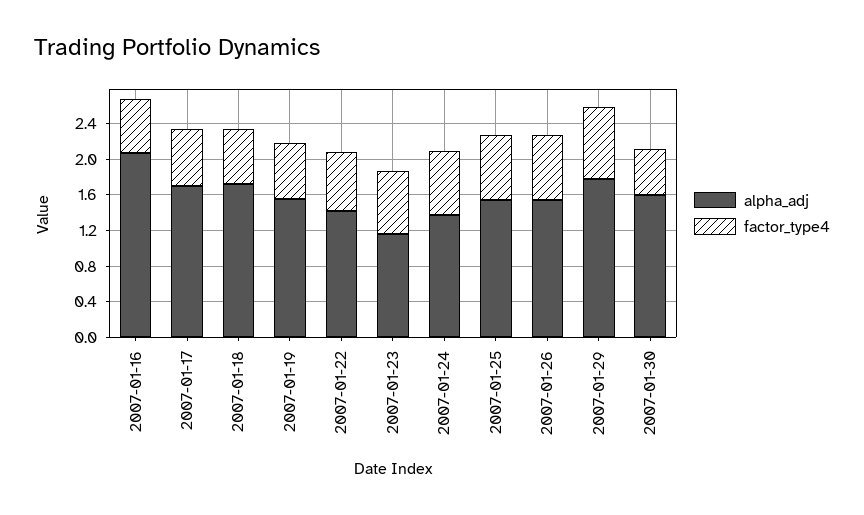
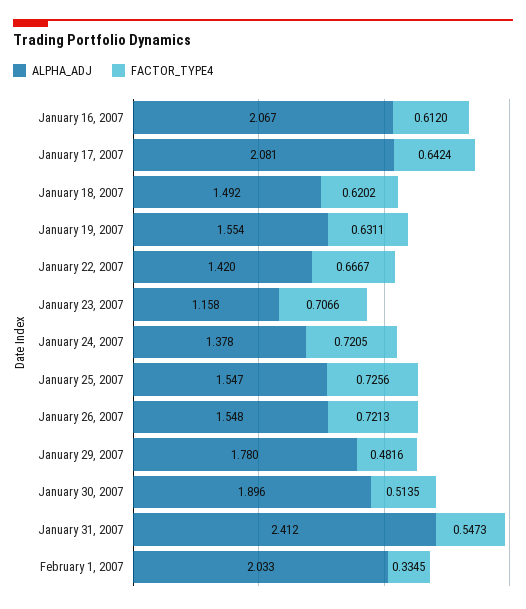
alpha_adj, 2007-01-17: 1.7 -> 2.081
alpha_adj, 2007-01-18: 1.7 -> 1.492
factor_type4, 2007-01-29: 0.8 -> 0.4816
alpha_adj, 2007-01-30: 1.6 -> 1.896
alpha_adj, January 31, 2007: none -> 2.412
factor_type4, January 31, 2007: none -> 0.5473
alpha_adj, February 1, 2007: none -> 2.033
factor_type4, February 1, 2007: none -> 0.3345

